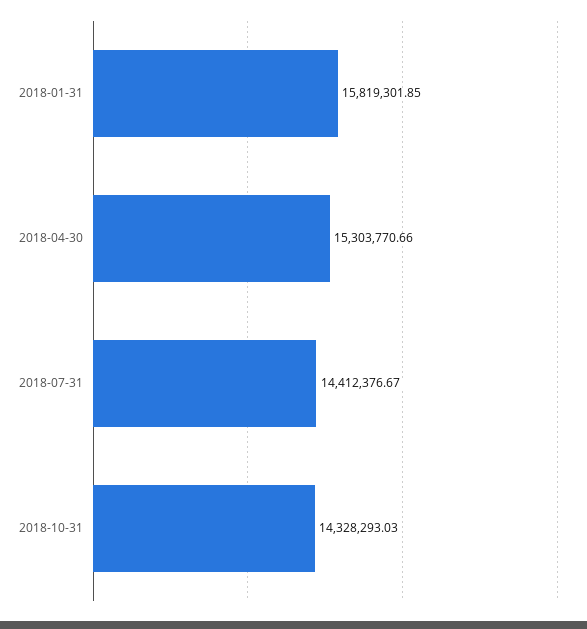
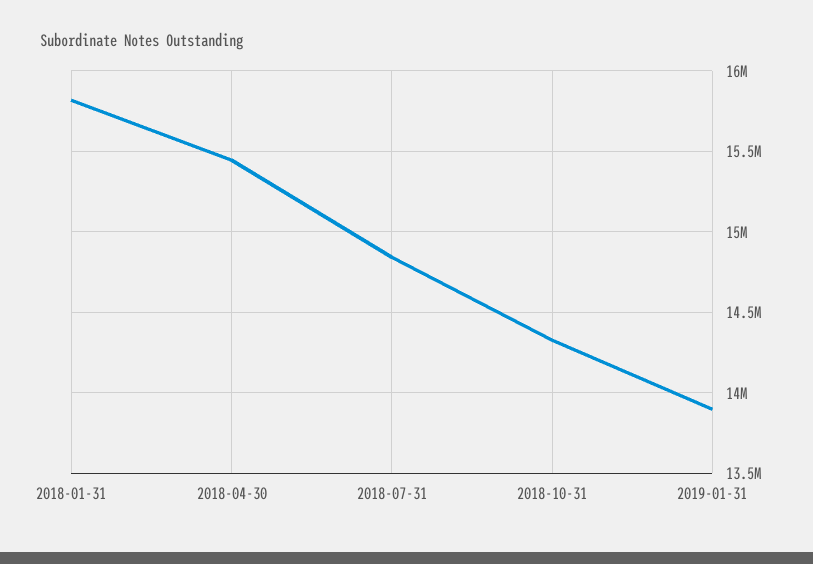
2018-04-30: 15303770.66 -> 15450000
2018-07-31: 14412376.67 -> 14850000
2019-01-31: none -> 13900000

